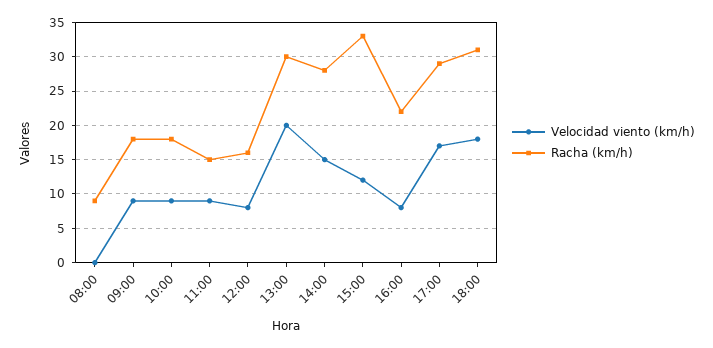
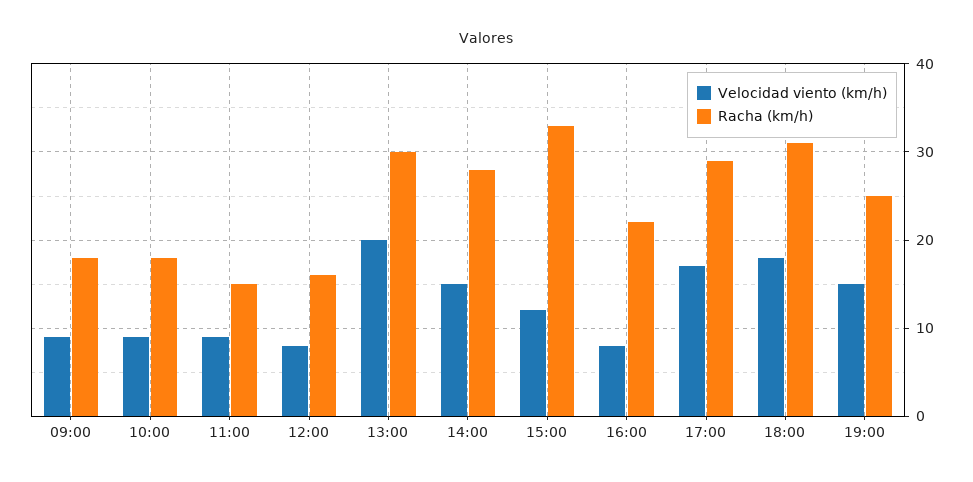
Velocidad viento (km/h), 08:00: 0 -> none
Racha (km/h), 08:00: 9 -> none
Velocidad viento (km/h), 19:00: none -> 15
Racha (km/h), 19:00: none -> 25

